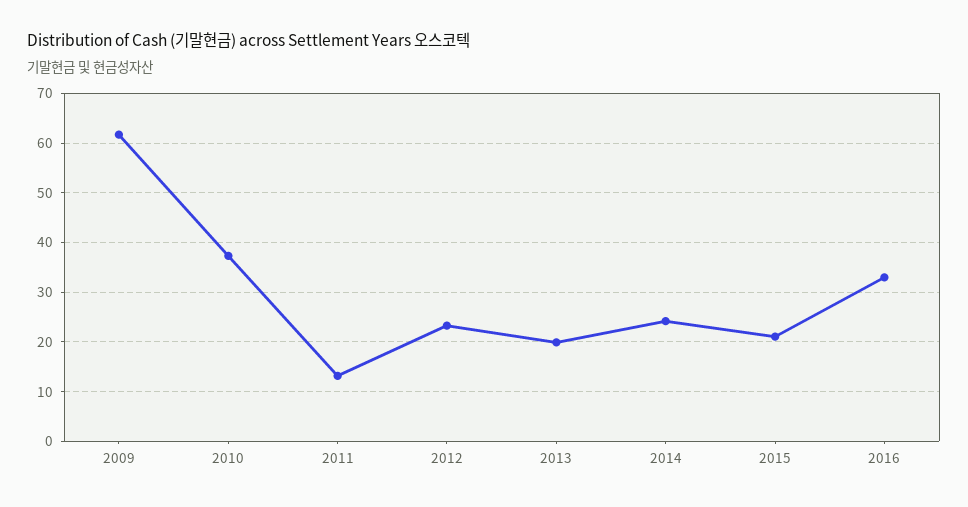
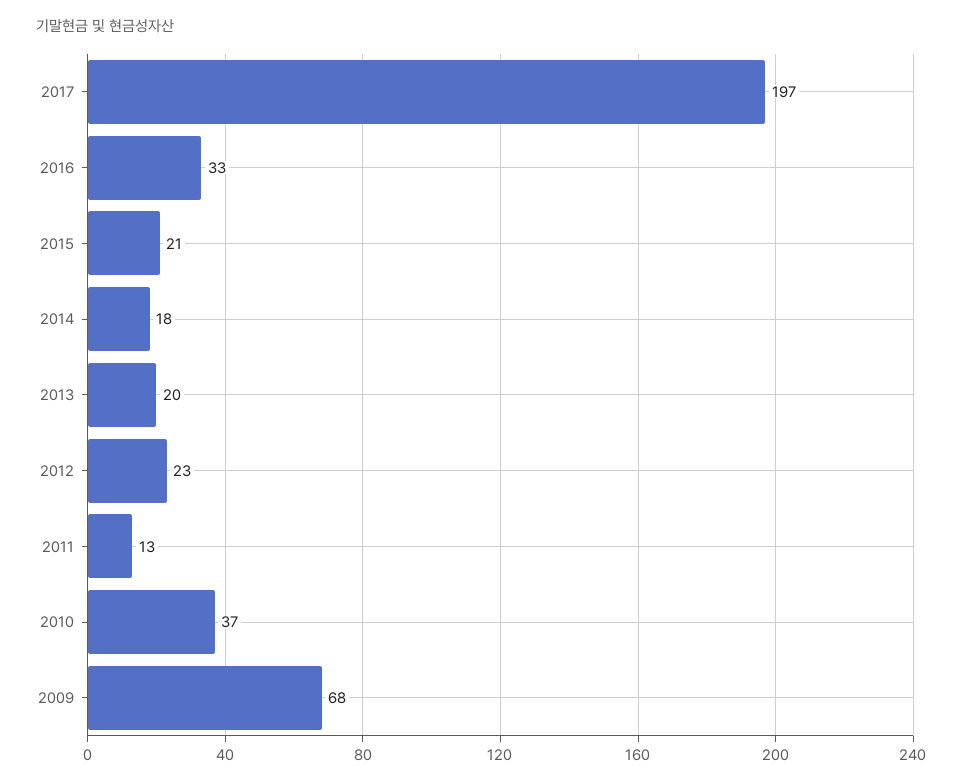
2009: 62 -> 68
2014: 24 -> 18
2017: none -> 197

